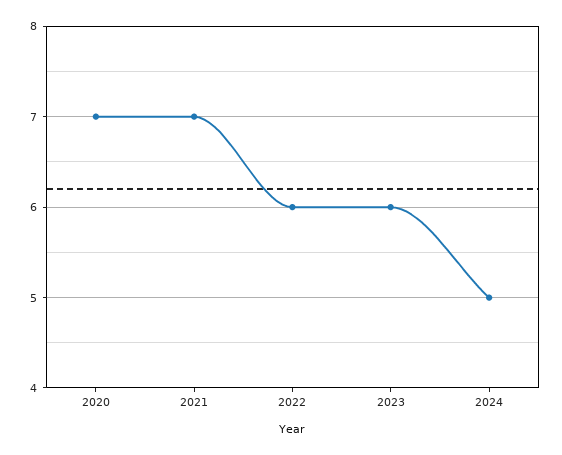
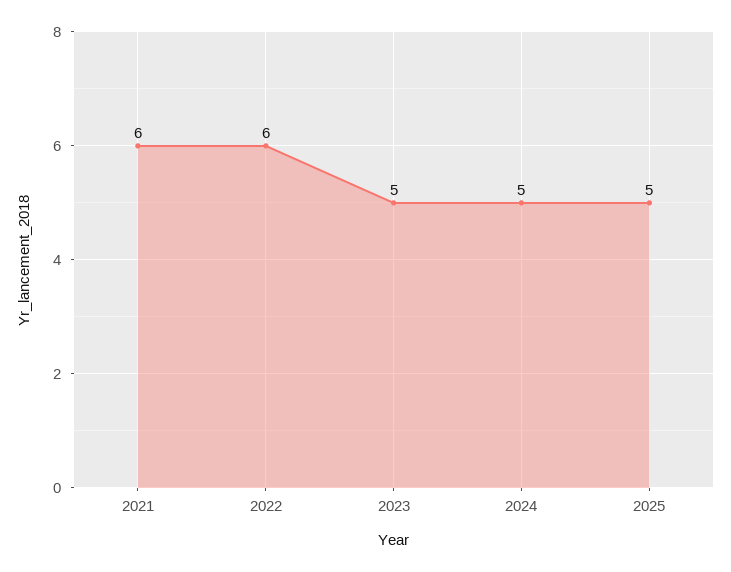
2020: 7 -> none
2021: 7 -> 6
2023: 6 -> 5
2025: none -> 5

